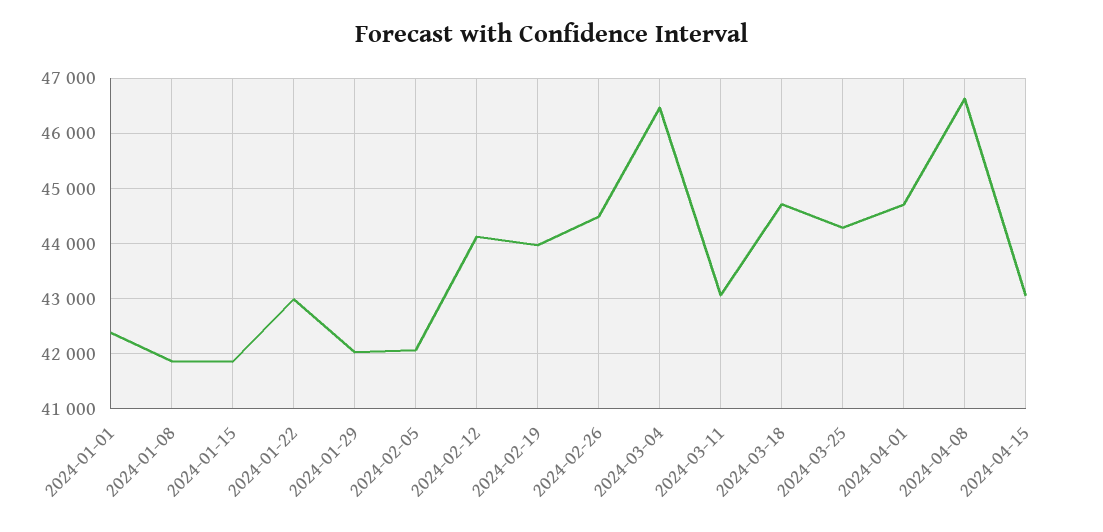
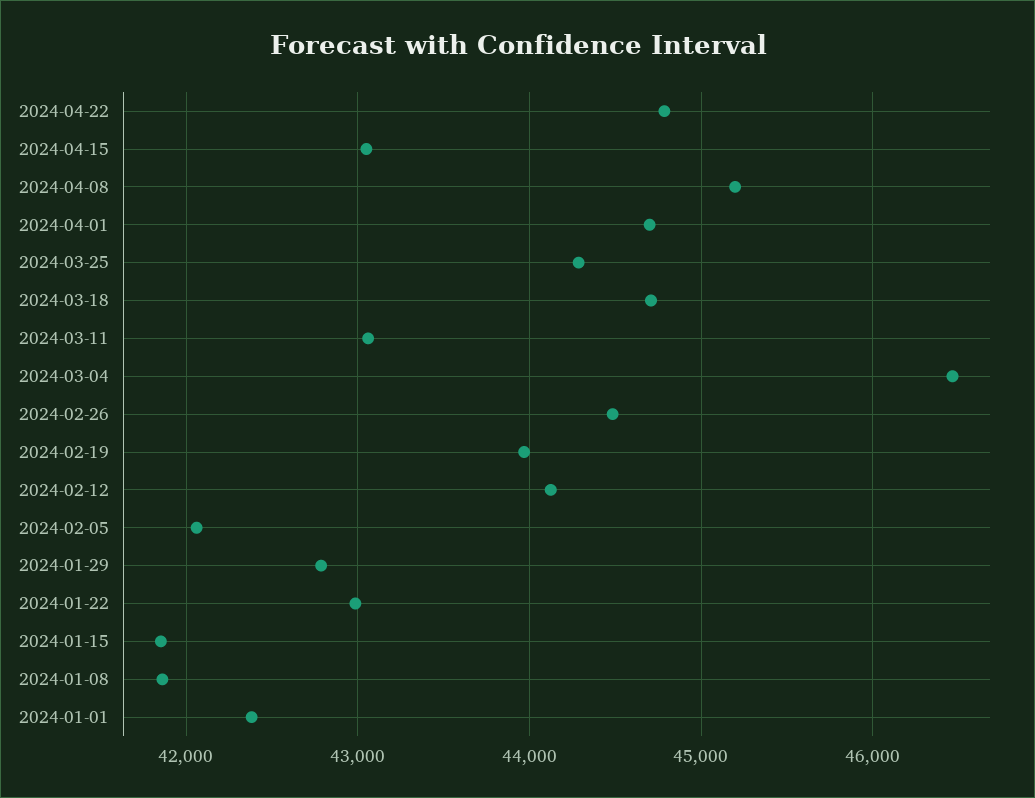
2024-01-29: 42000 -> 42800
2024-04-08: 46600 -> 45200
2024-04-22: none -> 44800

